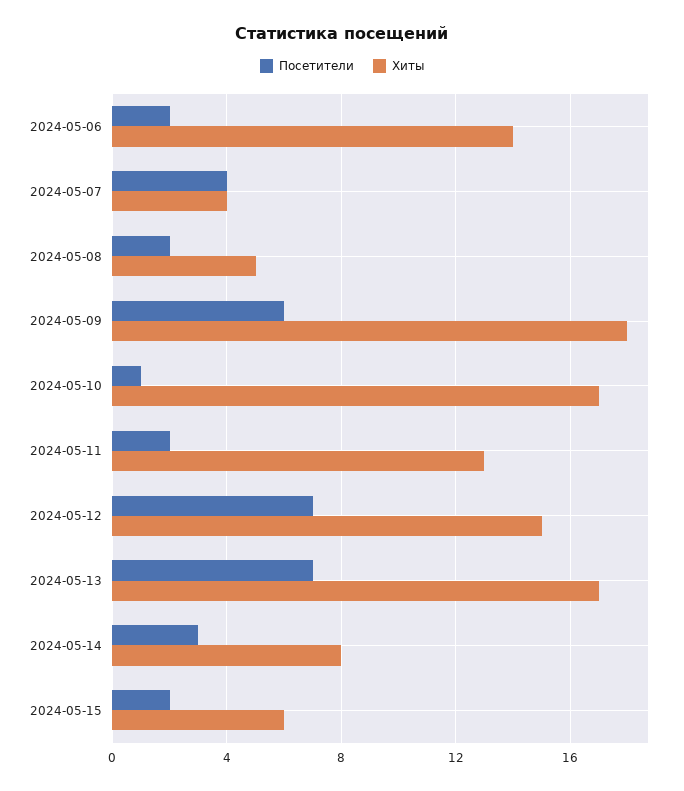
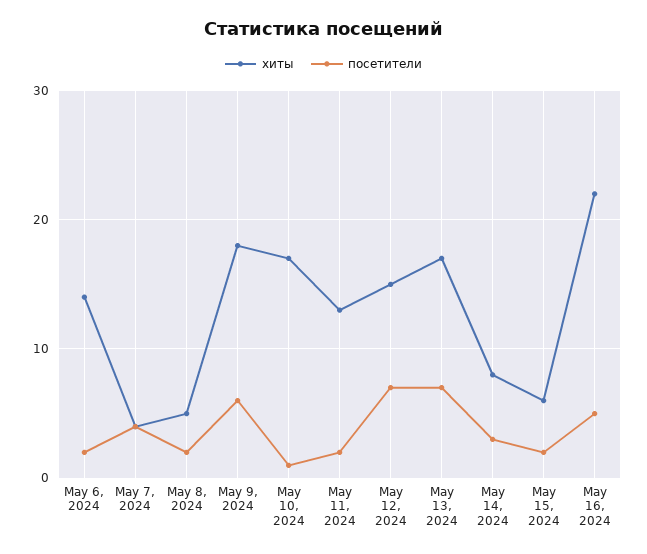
Хиты, May 16, 2024: none -> 22
Посетители, May 16, 2024: none -> 5

